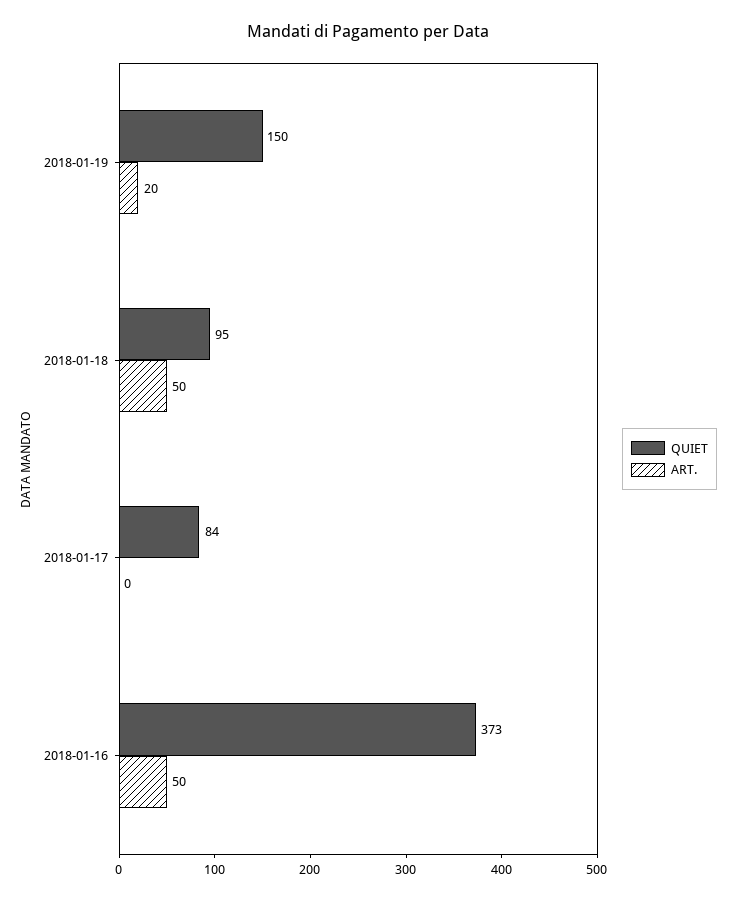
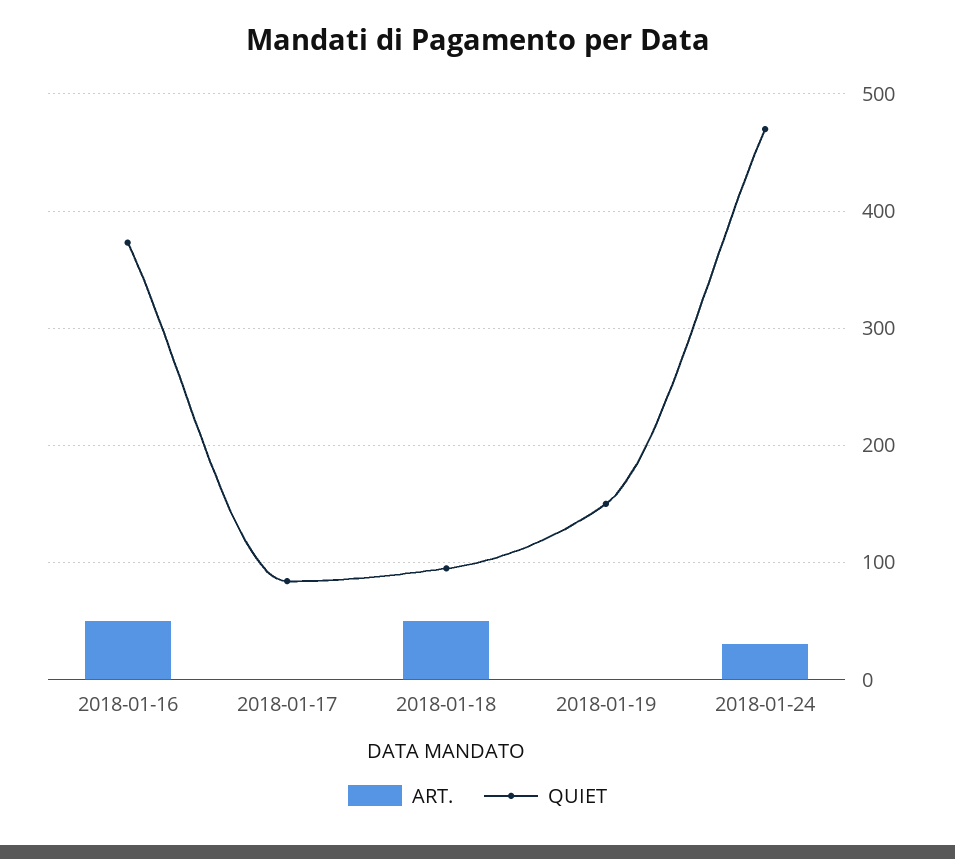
ART., 2018-01-19: 20 -> 0
ART., 2018-01-24: none -> 30
QUIET, 2018-01-24: none -> 470

